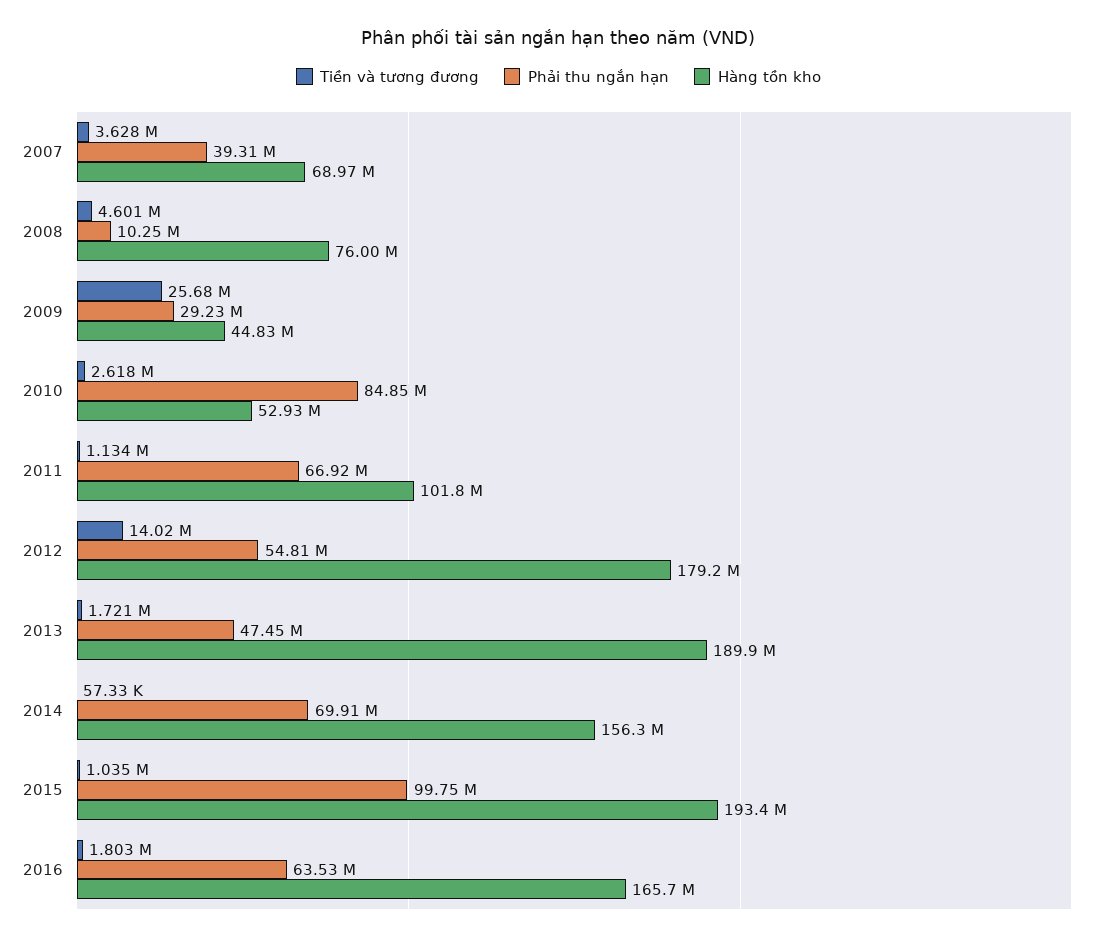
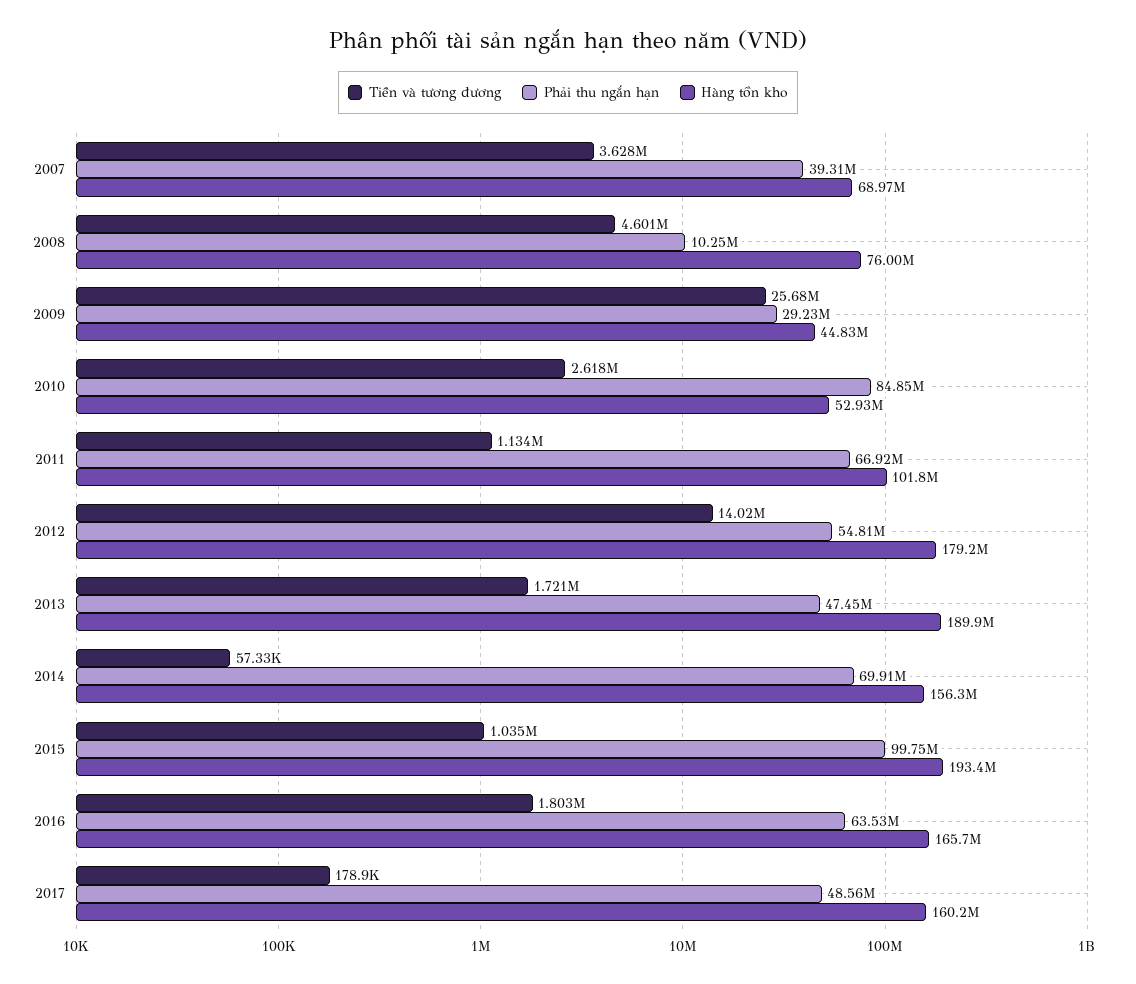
Tiền và tương đương, 2017: none -> 178900
Phải thu ngắn hạn, 2017: none -> 48560000
Hàng tồn kho, 2017: none -> 160200000

